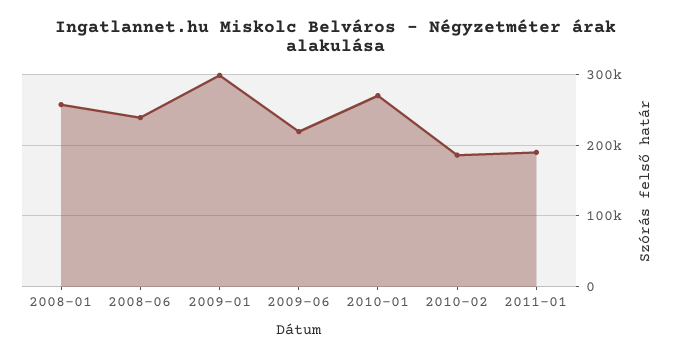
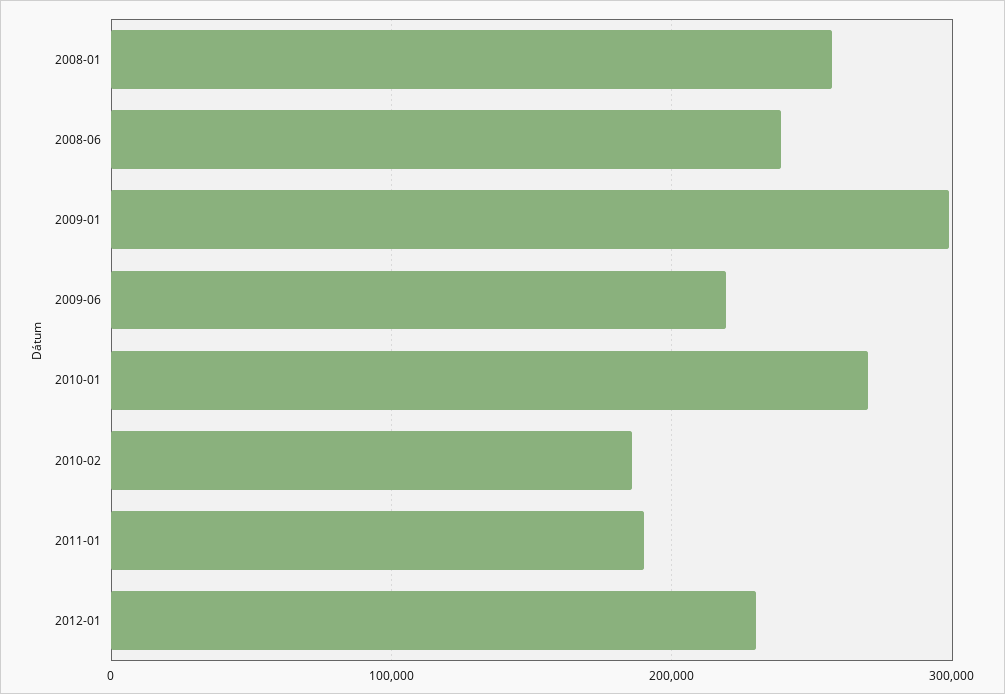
2012-01: none -> 230000

